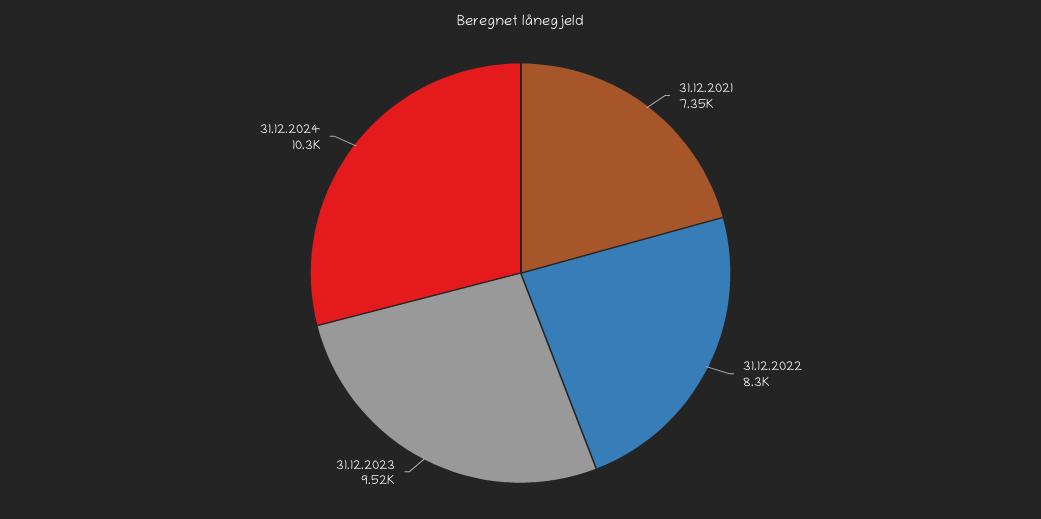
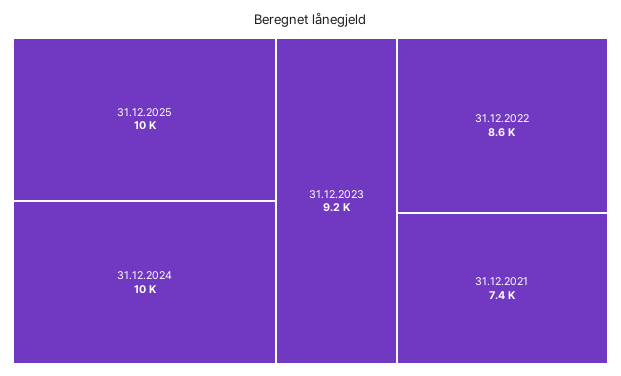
31.12.2022: 8300 -> 8600
31.12.2023: 9520 -> 9200
31.12.2025: none -> 10000

